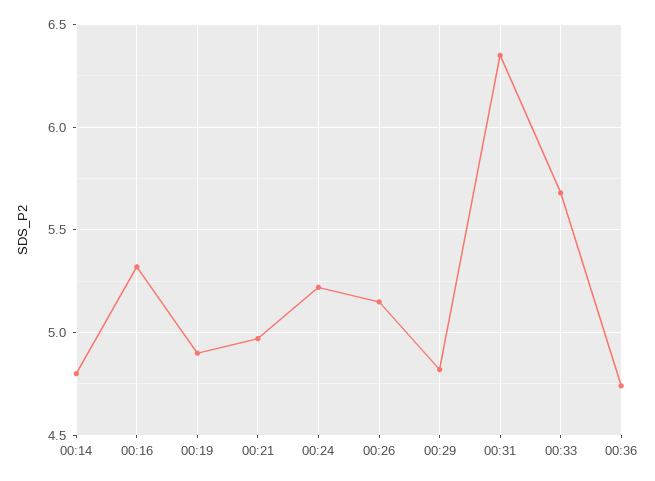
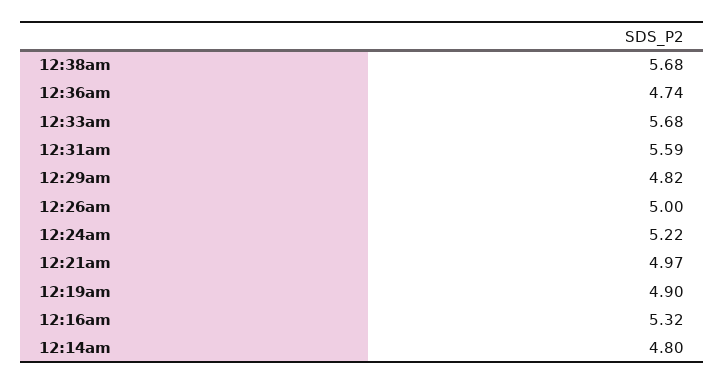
00:26: 5.15 -> 5
00:31: 6.35 -> 5.59
12:38am: none -> 5.68

